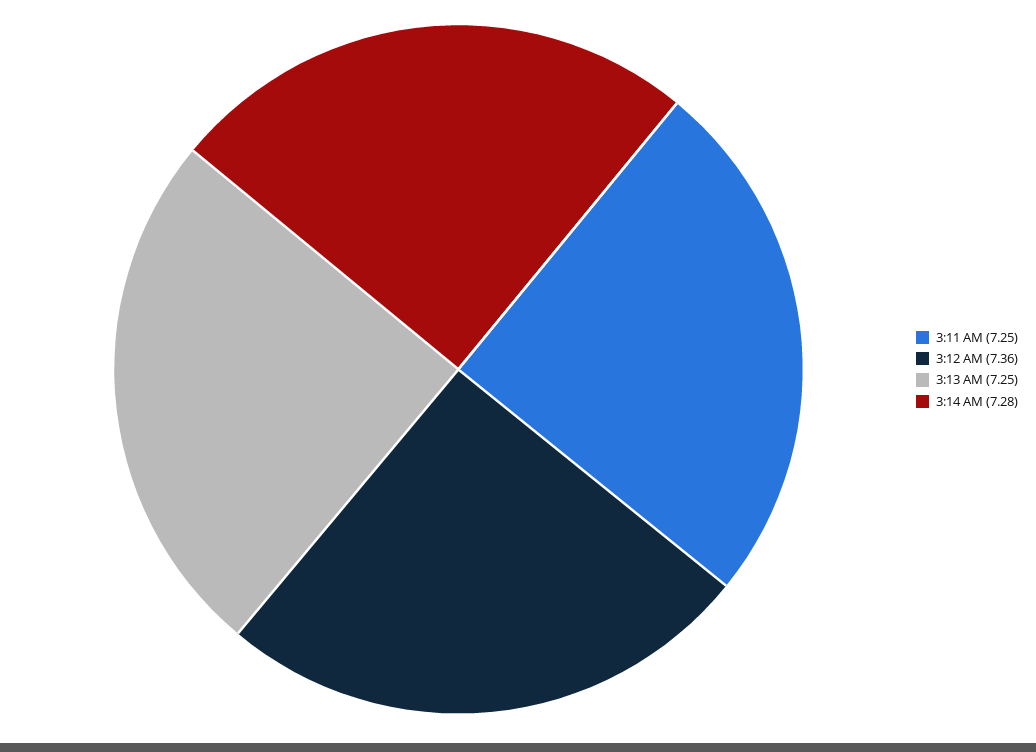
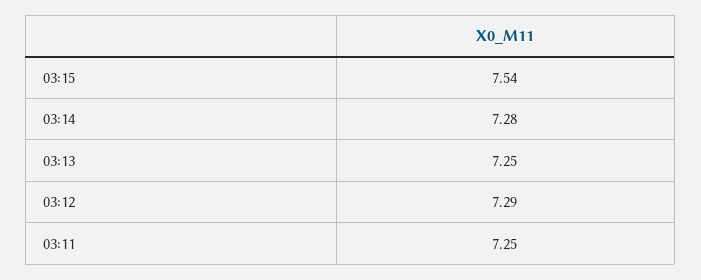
3:12 AM: 7.36 -> 7.29
03:15: none -> 7.54

